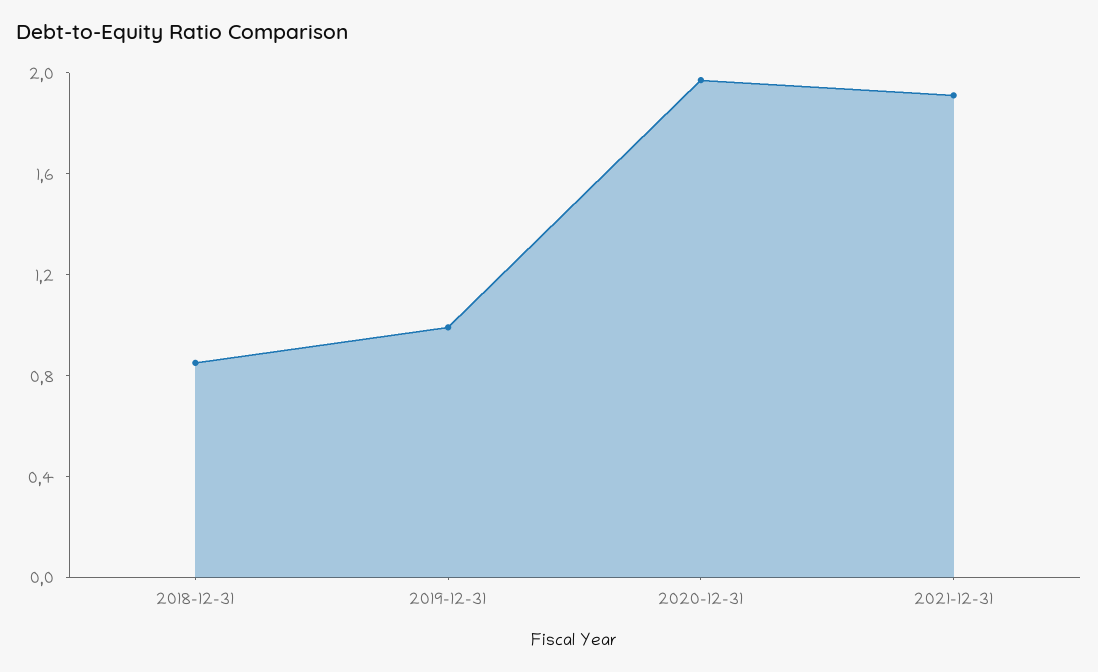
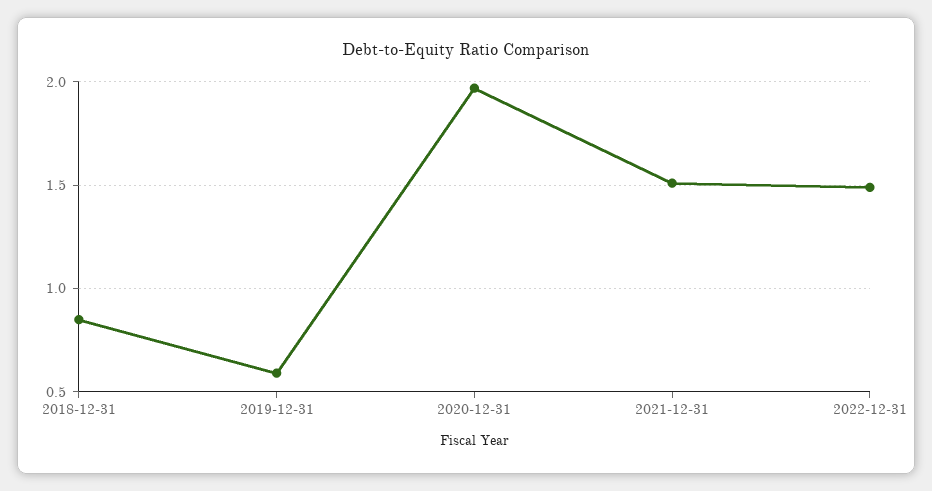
2019-12-31: 1 -> 0.6
2021-12-31: 1.9 -> 1.5
2022-12-31: none -> 1.5

